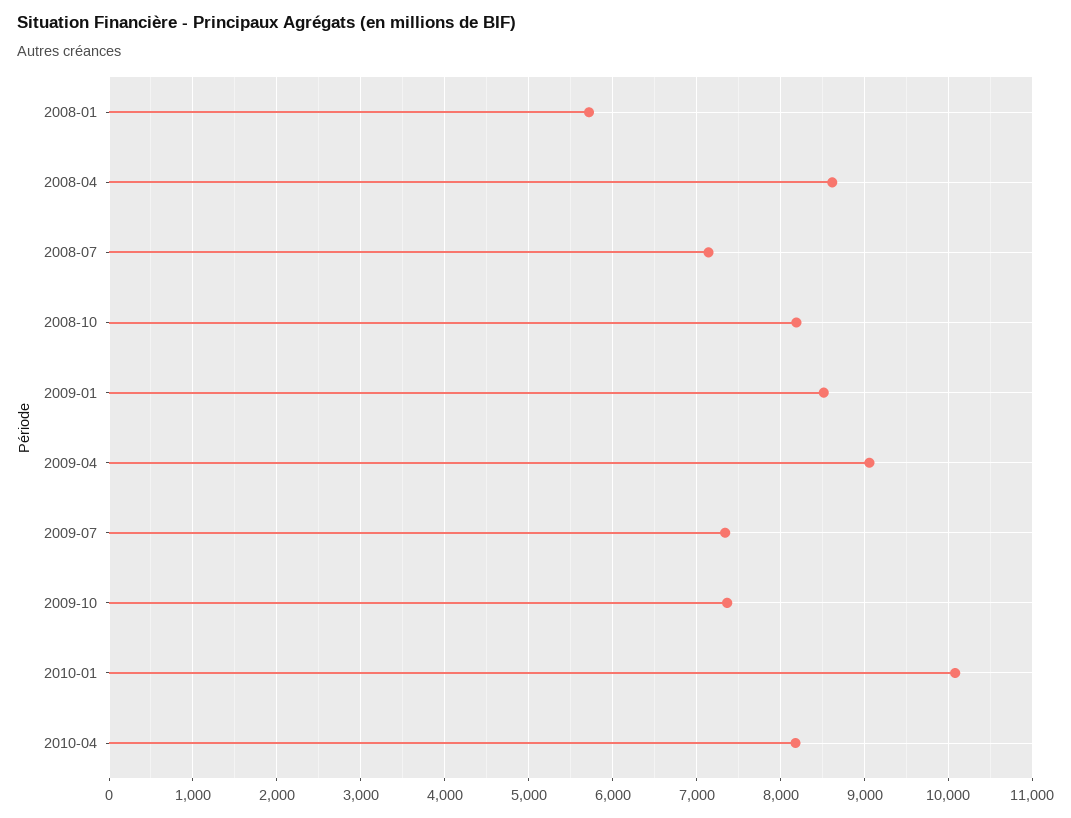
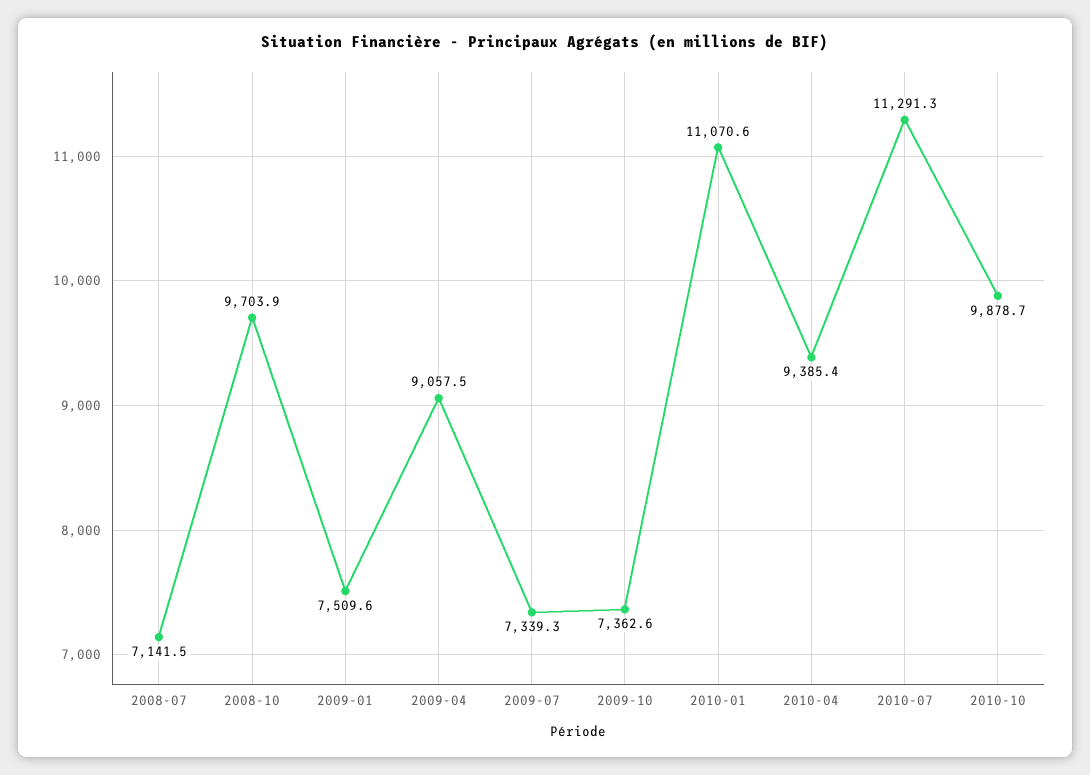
2008-01: 5700 -> none
2008-04: 8600 -> none
2008-10: 8200 -> 9703.9
2009-01: 8500 -> 7509.6
2010-01: 10100 -> 11070.6
2010-04: 8200 -> 9385.4
2010-07: none -> 11291.3
2010-10: none -> 9878.7

